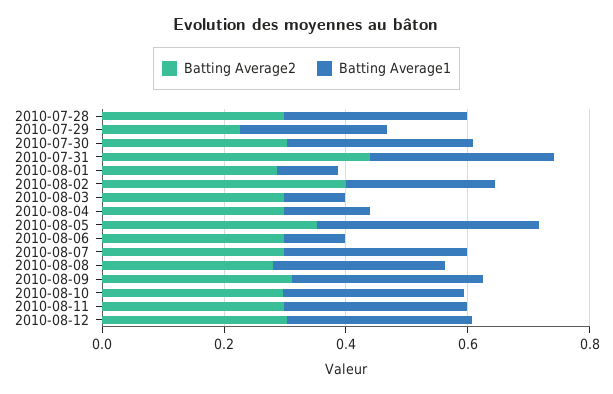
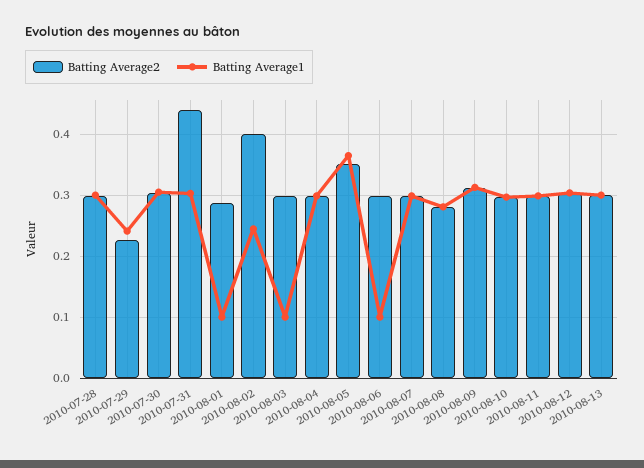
Batting Average1, 2010-08-04: 0.15 -> 0.3
Batting Average2, 2010-08-13: none -> 0.3
Batting Average1, 2010-08-13: none -> 0.3

